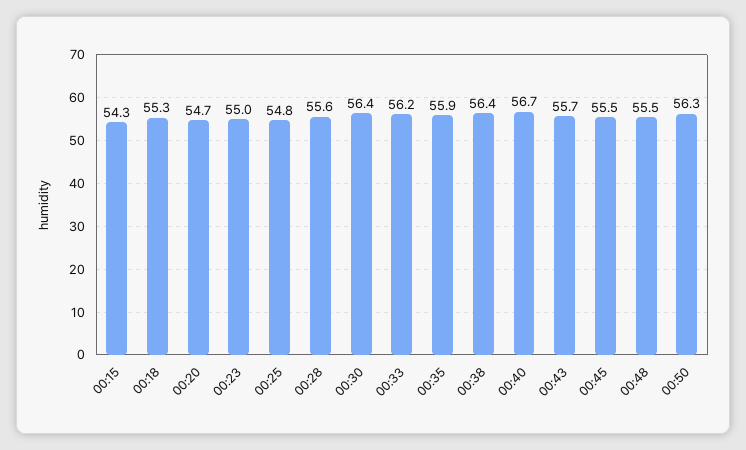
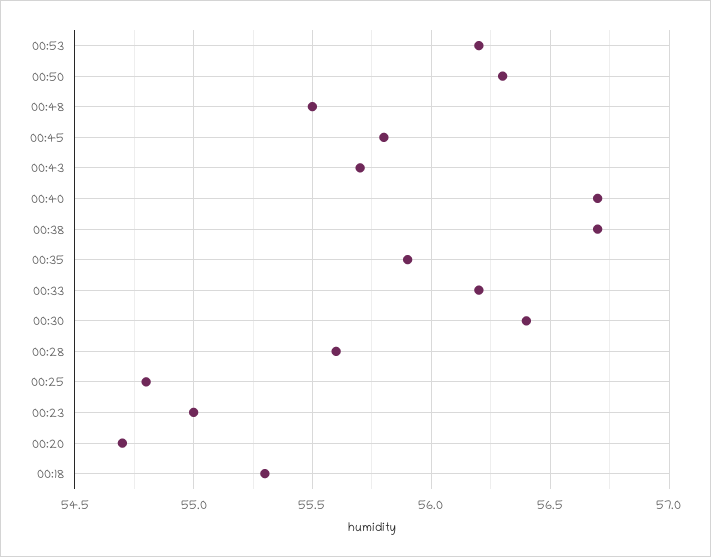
00:15: 54.3 -> none
00:38: 56.4 -> 56.7
00:45: 55.5 -> 55.8
00:53: none -> 56.2

